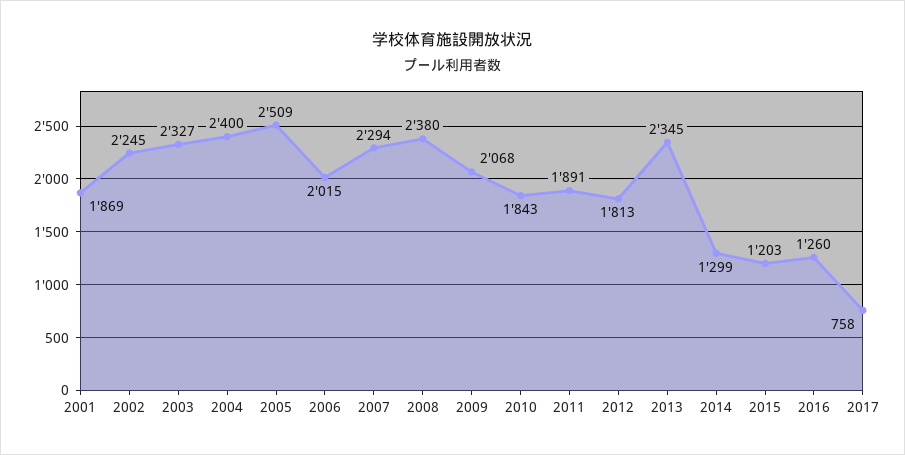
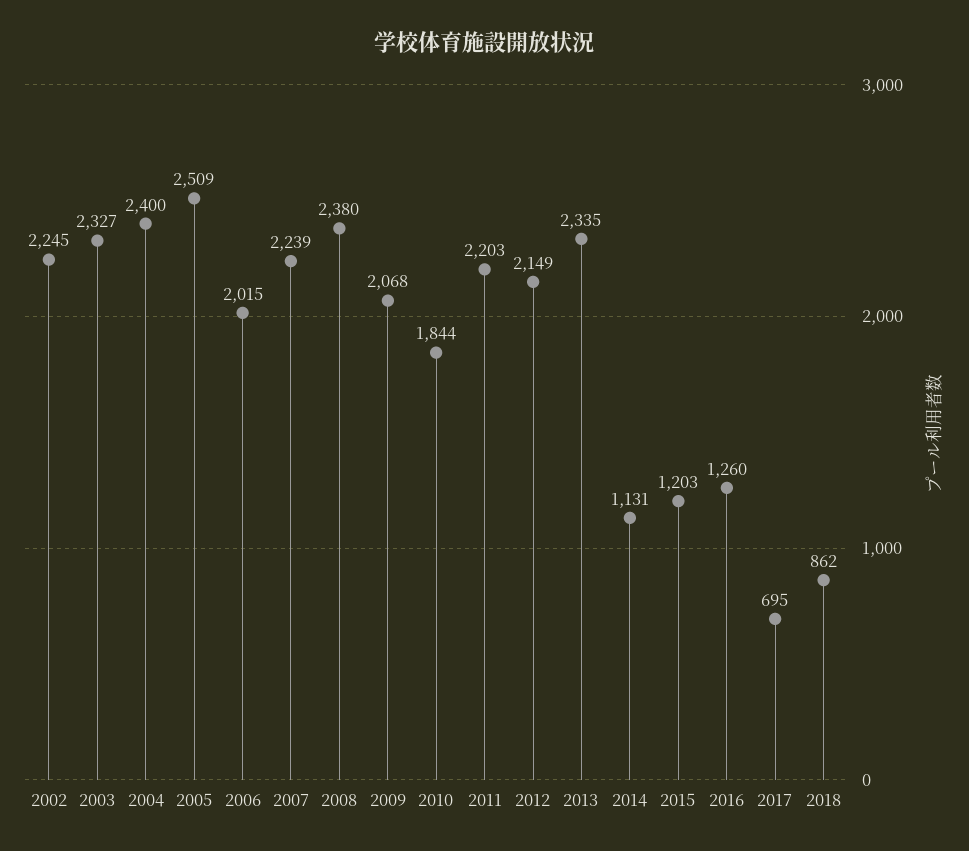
2001: 1869 -> none
2007: 2294 -> 2239
2010: 1843 -> 1844
2011: 1891 -> 2203
2012: 1813 -> 2149
2013: 2345 -> 2335
2014: 1299 -> 1131
2017: 758 -> 695
2018: none -> 862

